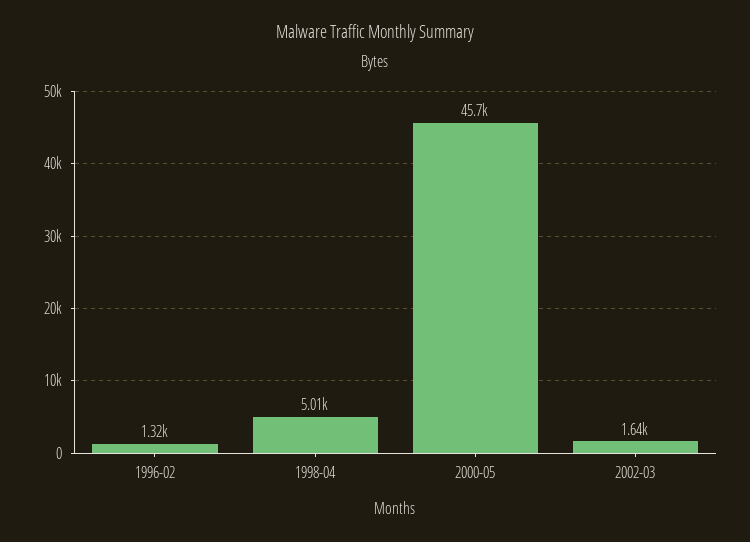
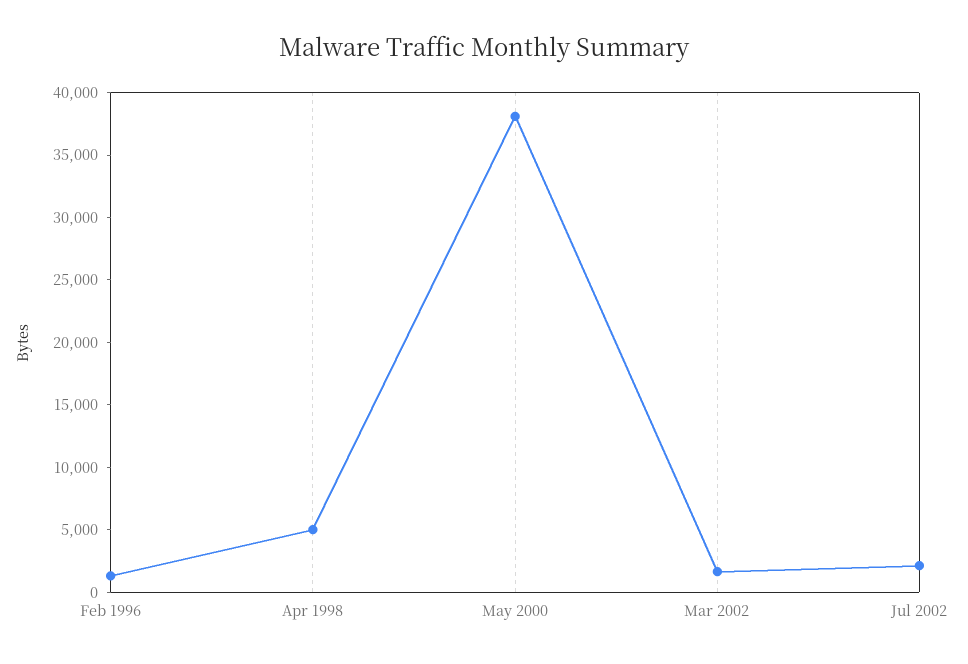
2000-05: 45700 -> 38000
Jul 2002: none -> 2000

